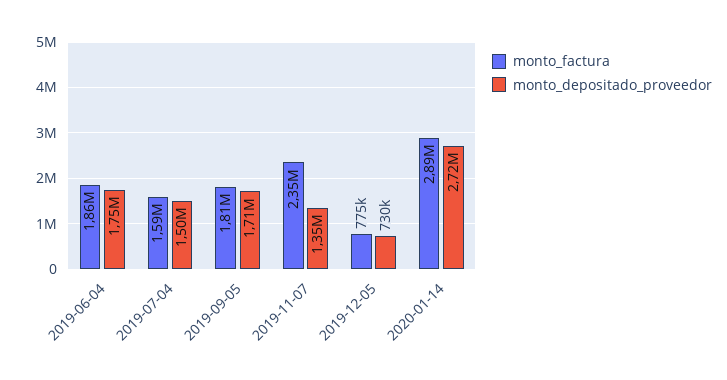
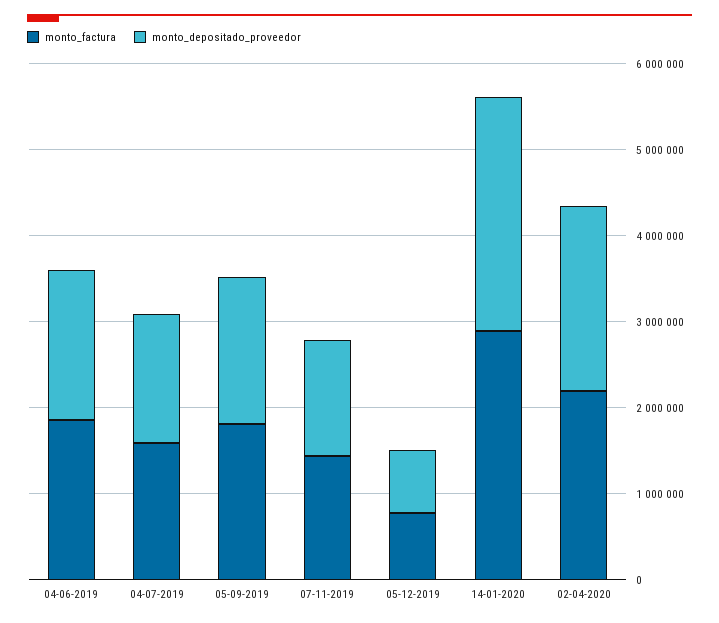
monto_factura, 2019-11-07: 2350000 -> 1400000
monto_factura, 02-04-2020: none -> 2200000
monto_depositado_proveedor, 02-04-2020: none -> 2200000

